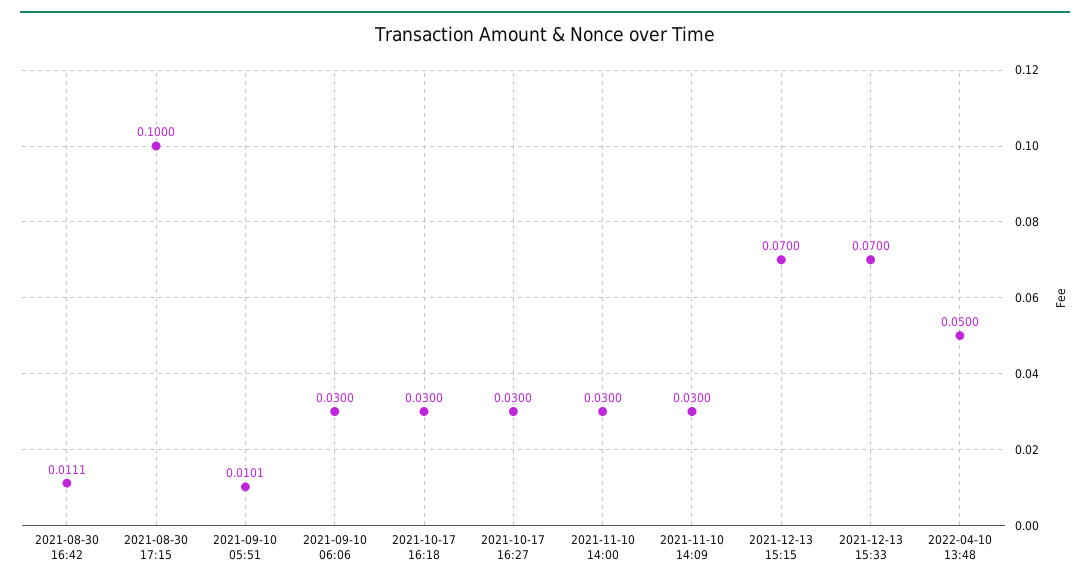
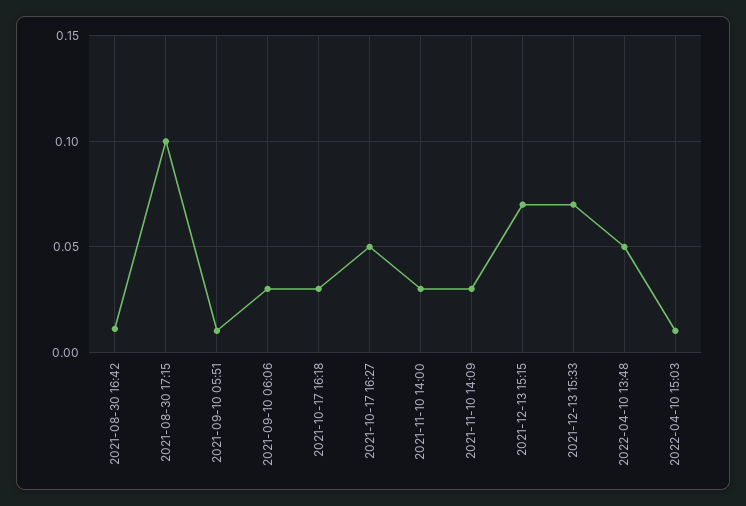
2021-10-17 16:27: 0.03 -> 0.05
2022-04-10 15:03: none -> 0.01

